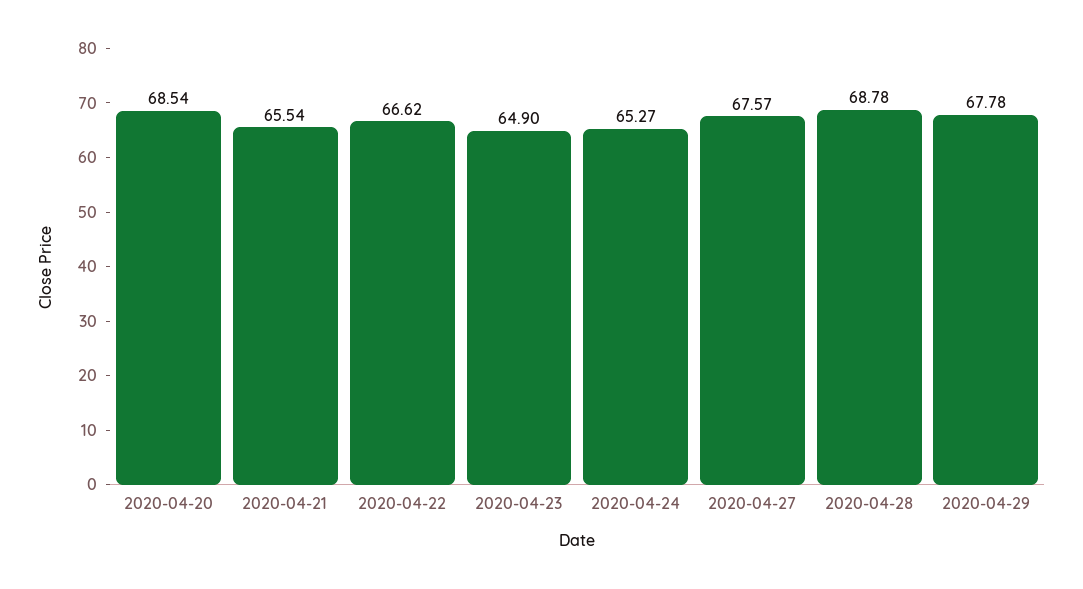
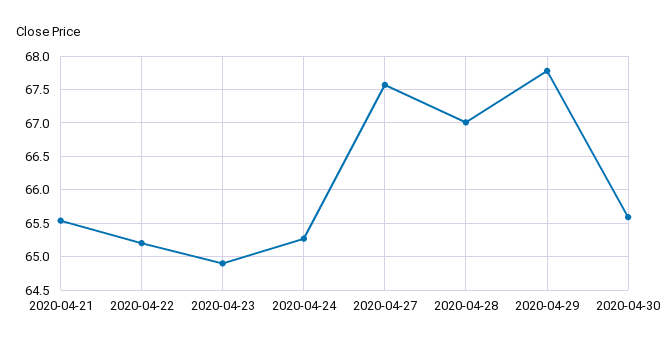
2020-04-20: 68.54 -> none
2020-04-22: 66.62 -> 65.2
2020-04-28: 68.78 -> 67
2020-04-30: none -> 65.6

